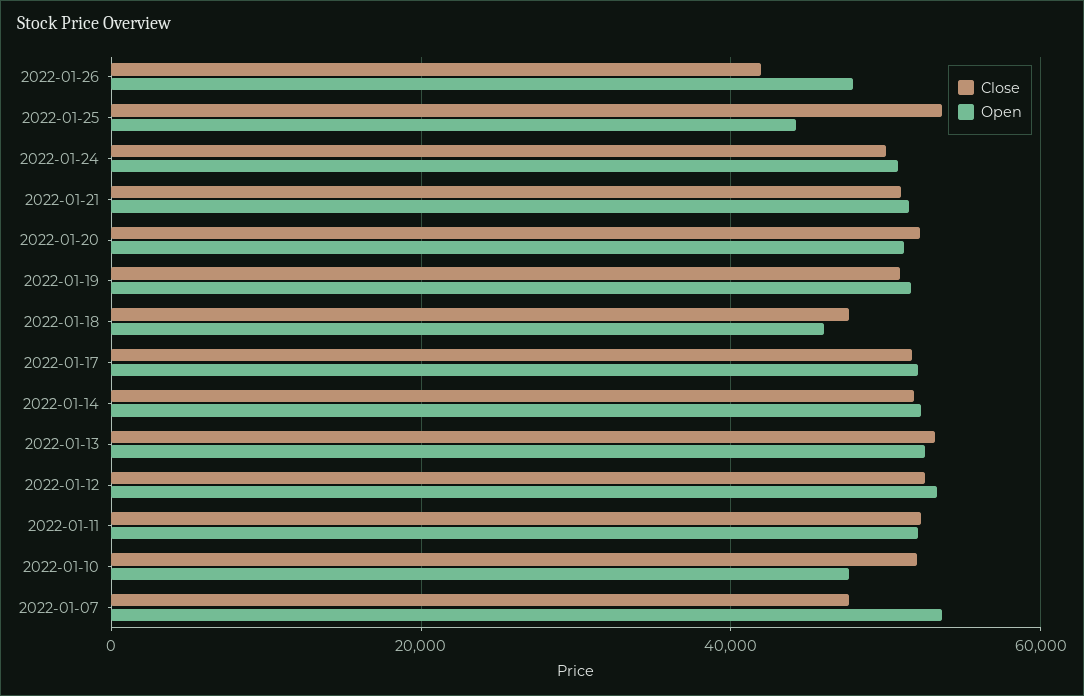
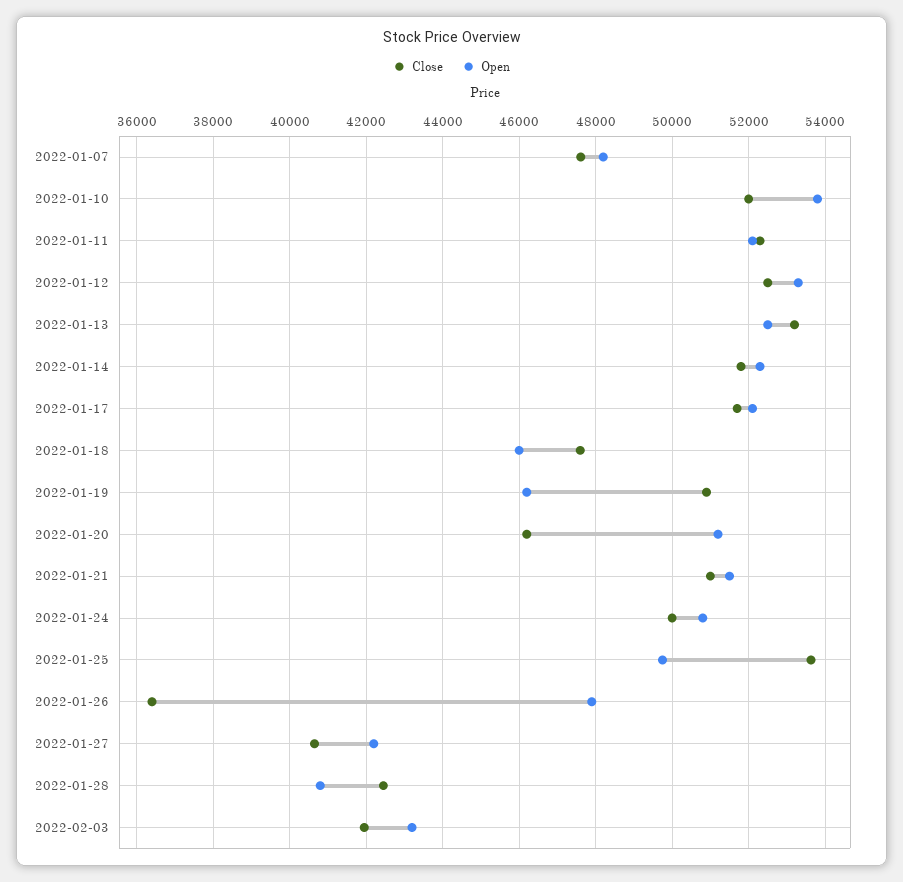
Close, 2022-01-26: 42000 -> 36400
Open, 2022-01-25: 44000 -> 49800
Close, 2022-01-20: 52000 -> 46200
Open, 2022-01-19: 52000 -> 46200
Open, 2022-01-10: 48000 -> 53800
Open, 2022-01-07: 54000 -> 48200
Close, 2022-01-27: none -> 40600
Open, 2022-01-27: none -> 42200
Close, 2022-01-28: none -> 42400
Open, 2022-01-28: none -> 40800
Close, 2022-02-03: none -> 42000
Open, 2022-02-03: none -> 43200

